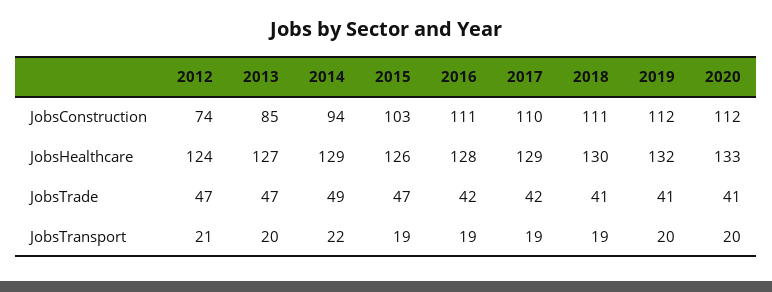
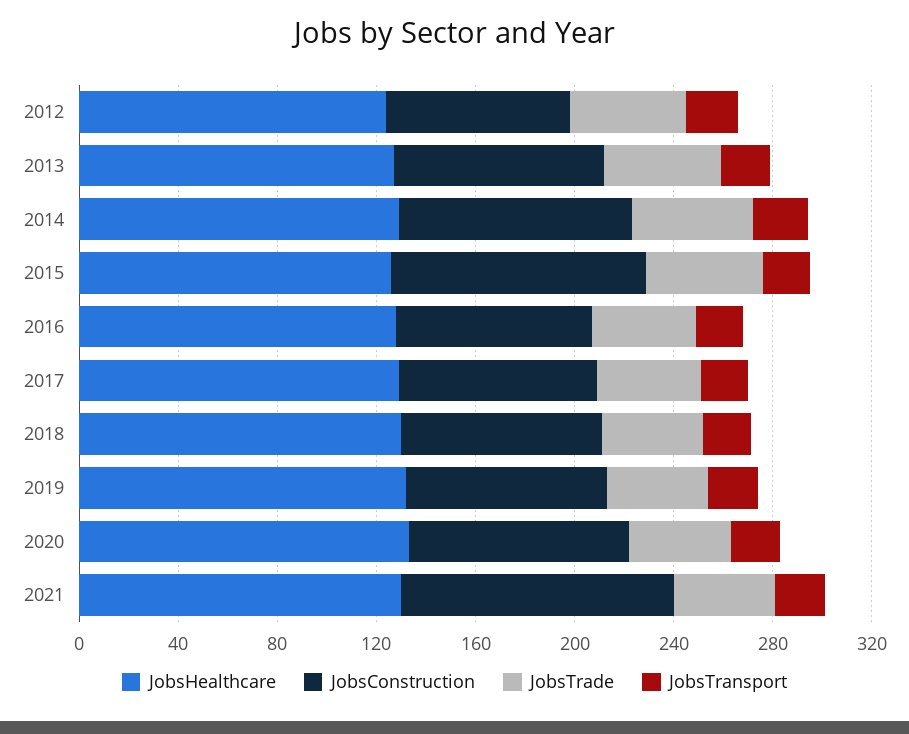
JobsConstruction, 2016: 111 -> 80
JobsConstruction, 2017: 110 -> 80
JobsConstruction, 2018: 111 -> 80
JobsConstruction, 2019: 112 -> 80
JobsConstruction, 2020: 112 -> 90
JobsHealthcare, 2021: none -> 130
JobsConstruction, 2021: none -> 110
JobsTrade, 2021: none -> 40
JobsTransport, 2021: none -> 20

